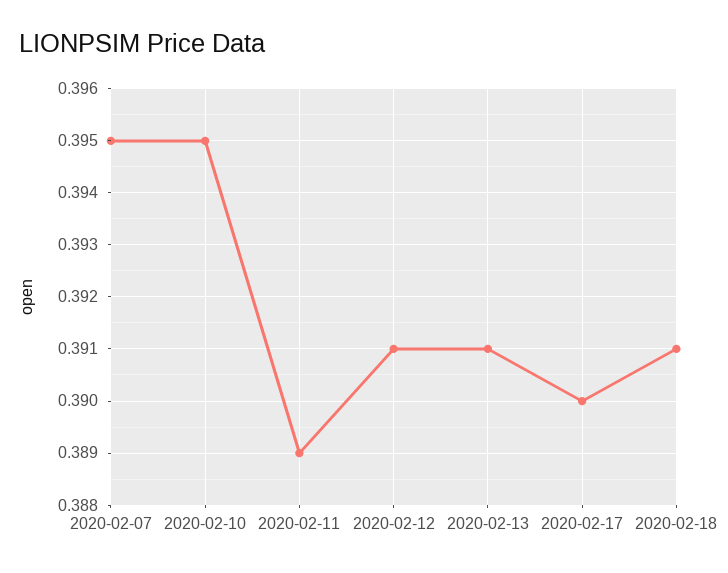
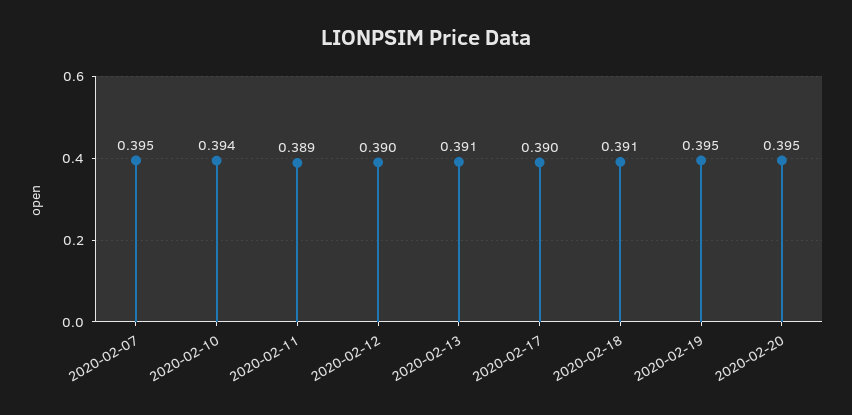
2020-02-10: 0.395 -> 0.394
2020-02-12: 0.391 -> 0.39
2020-02-19: none -> 0.395
2020-02-20: none -> 0.395

